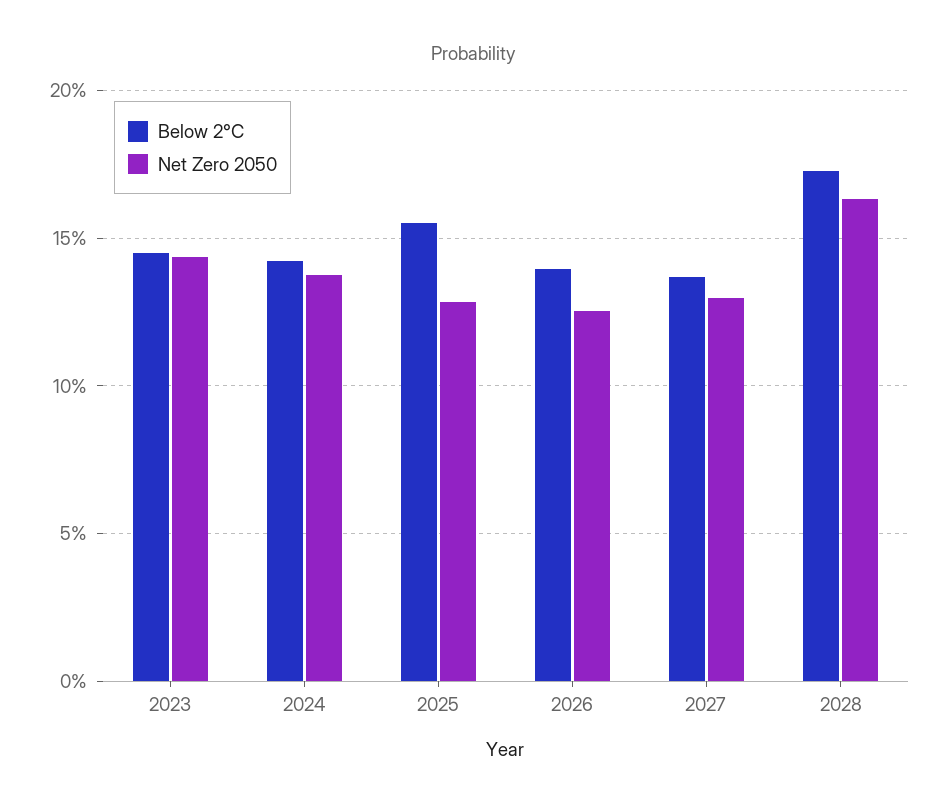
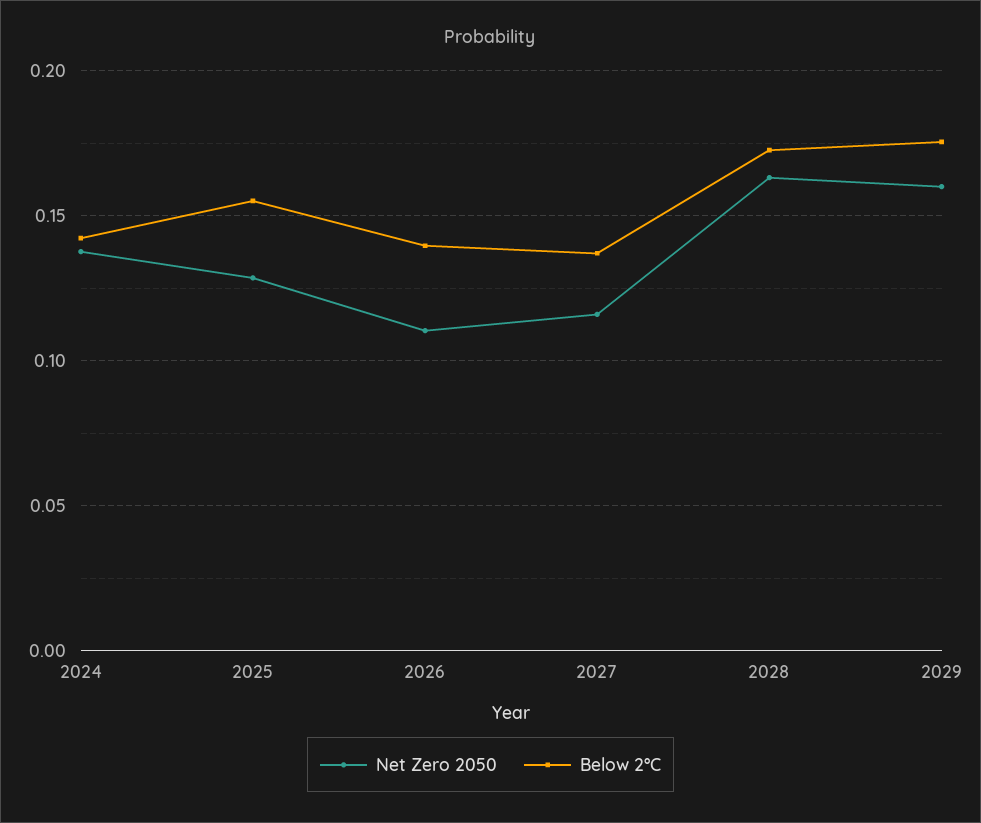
Below 2°C, 2023: 0.145 -> none
Net Zero 2050, 2023: 0.145 -> none
Net Zero 2050, 2026: 0.125 -> 0.11
Net Zero 2050, 2027: 0.13 -> 0.115
Net Zero 2050, 2029: none -> 0.16
Below 2°C, 2029: none -> 0.175

